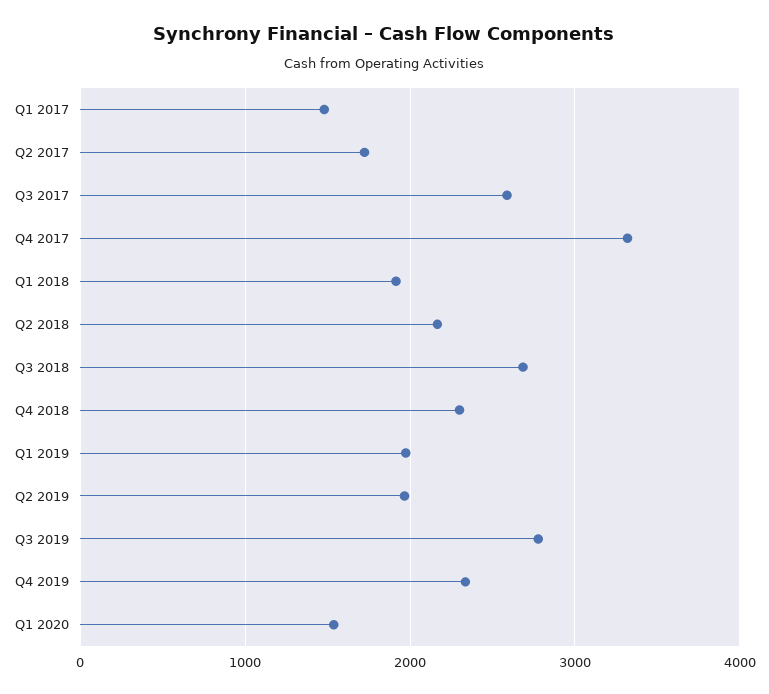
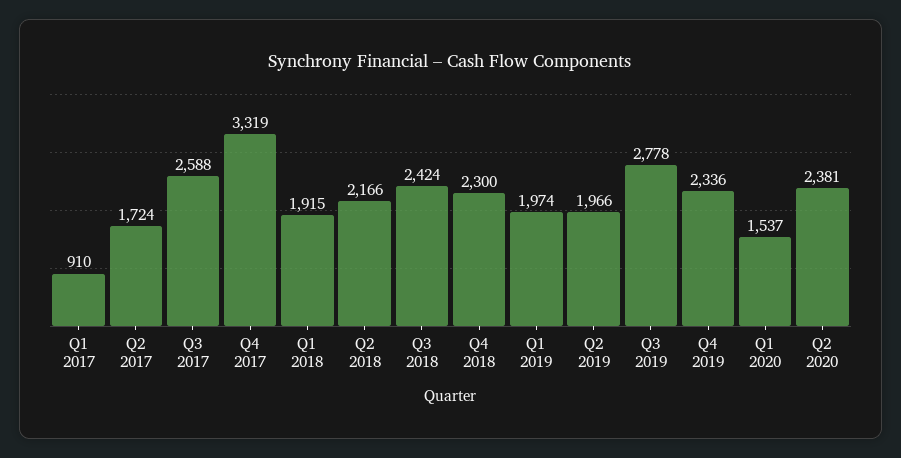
Q1 2017: 1500 -> 910
Q3 2018: 2700 -> 2424
Q2 2020: none -> 2381

